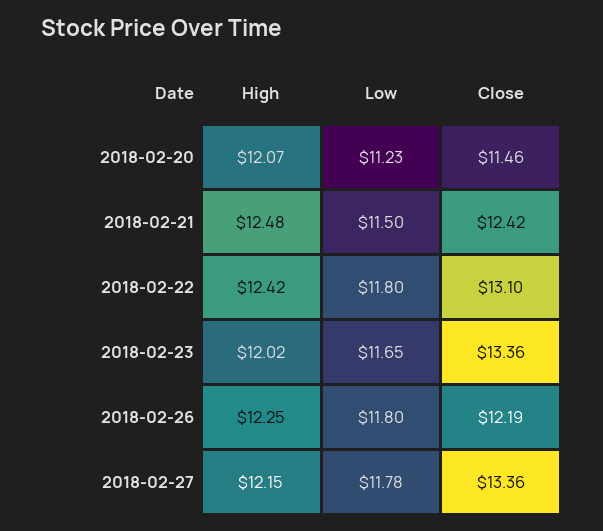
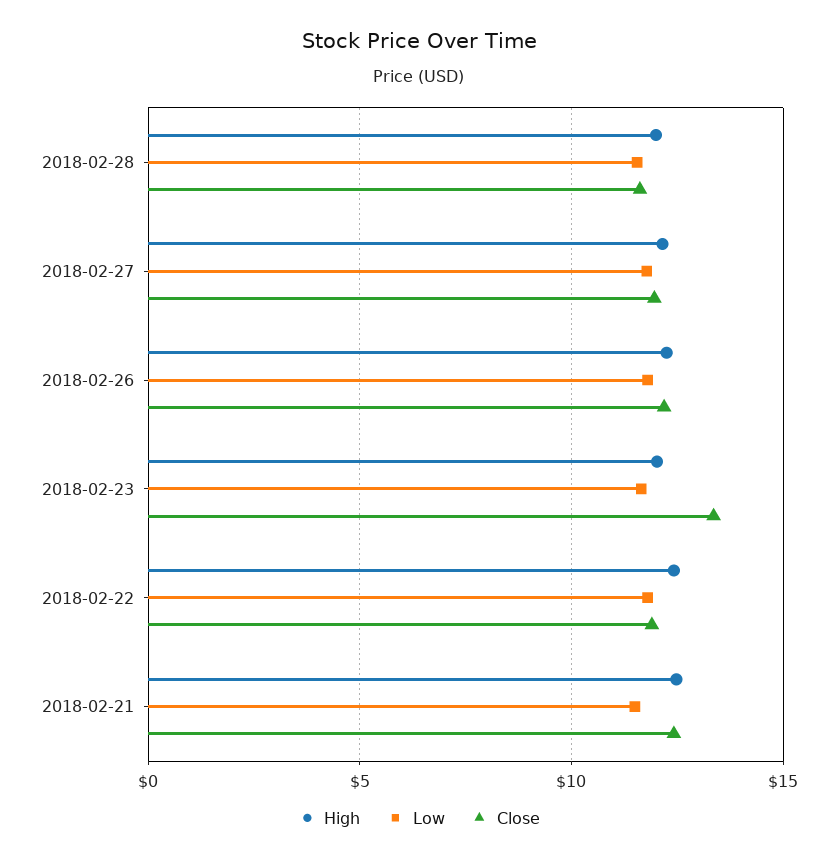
High, 2018-02-20: 12.07 -> none
Low, 2018-02-20: 11.23 -> none
Close, 2018-02-20: 11.46 -> none
Close, 2018-02-22: 13.1 -> 12
Close, 2018-02-27: 13.36 -> 12
High, 2018-02-28: none -> 12
Low, 2018-02-28: none -> 11.5
Close, 2018-02-28: none -> 11.5

